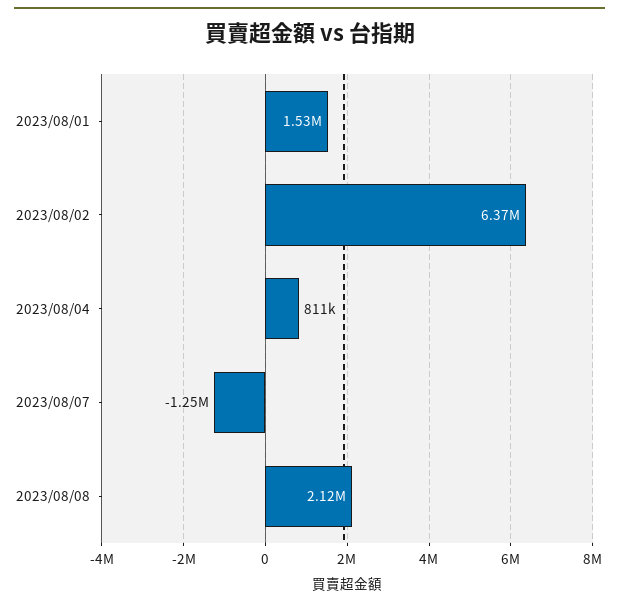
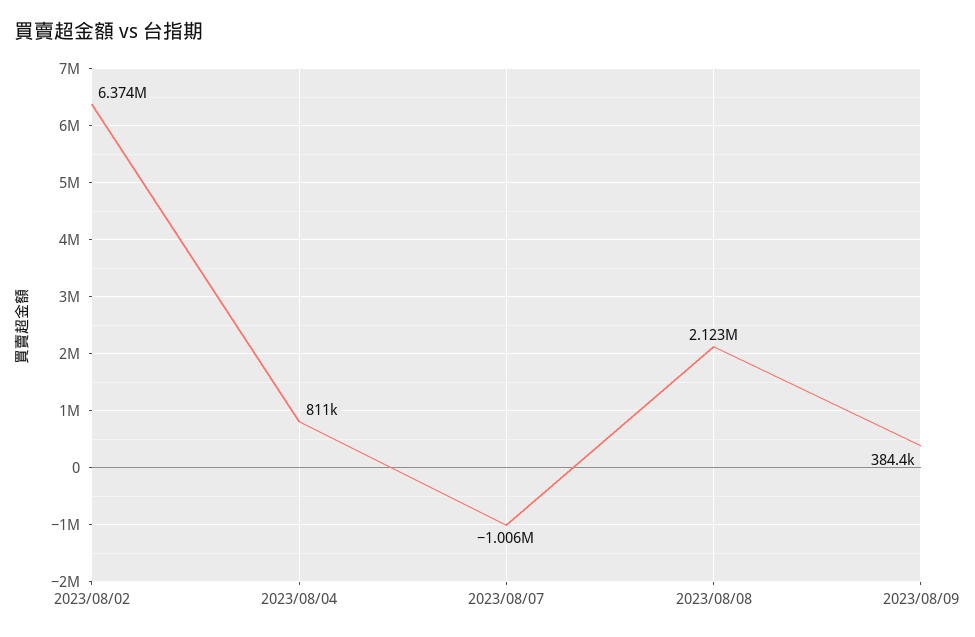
2023/08/01: 1530000 -> none
2023/08/07: -1250000 -> -1006000
2023/08/09: none -> 384400

